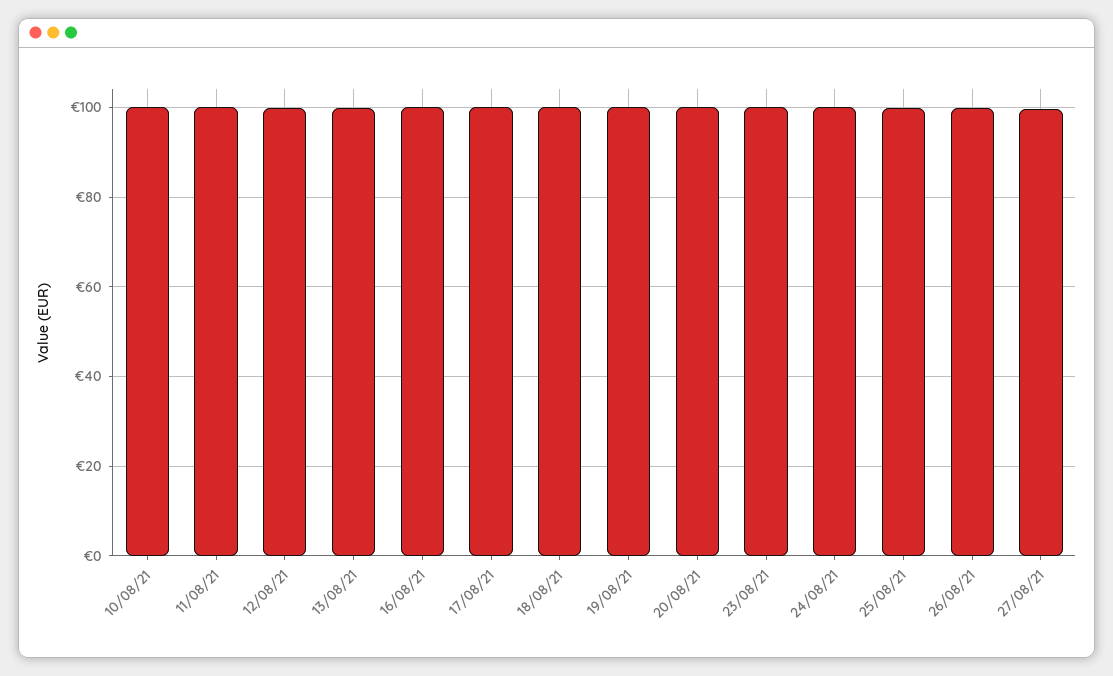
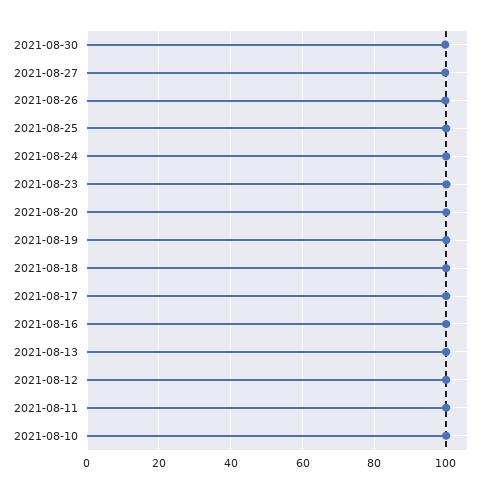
2021-08-30: none -> 100

